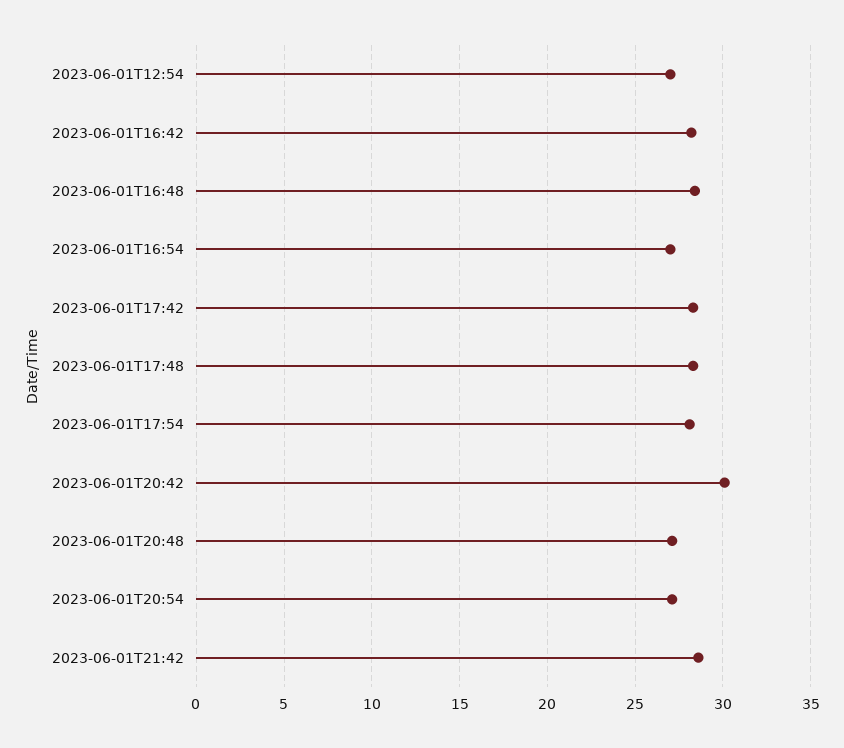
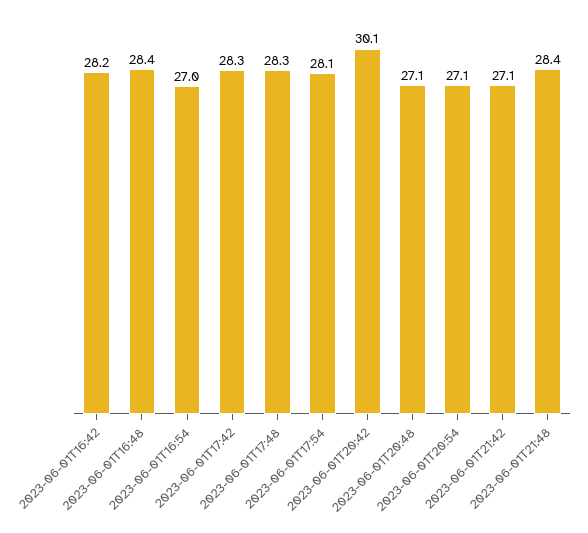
2023-06-01T12:54: 27 -> none
2023-06-01T21:42: 28.5 -> 27.1
2023-06-01T21:48: none -> 28.4

